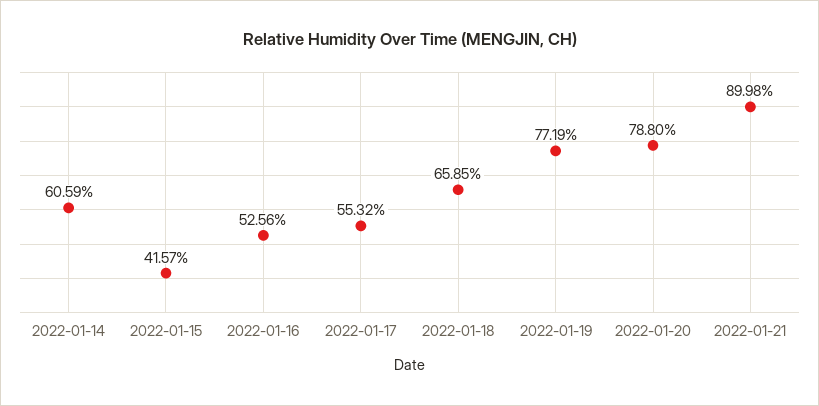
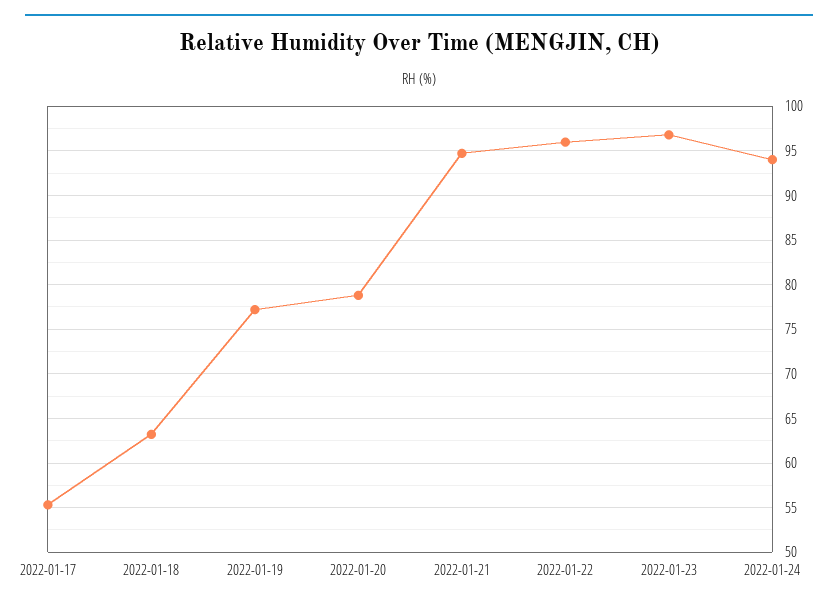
2022-01-14: 60.59 -> none
2022-01-15: 41.57 -> none
2022-01-16: 52.56 -> none
2022-01-18: 65.85 -> 63
2022-01-21: 89.98 -> 95
2022-01-22: none -> 96
2022-01-23: none -> 97
2022-01-24: none -> 94

